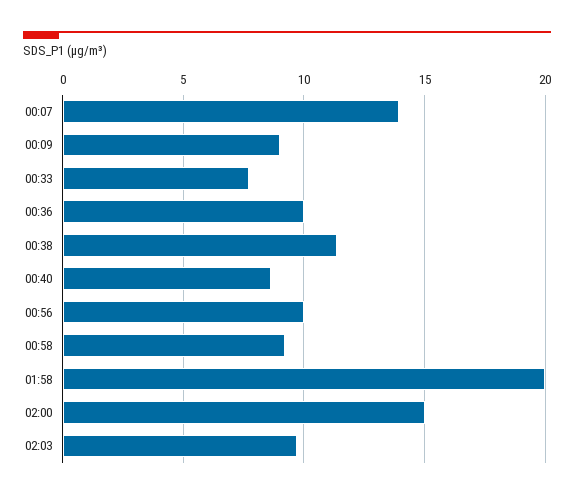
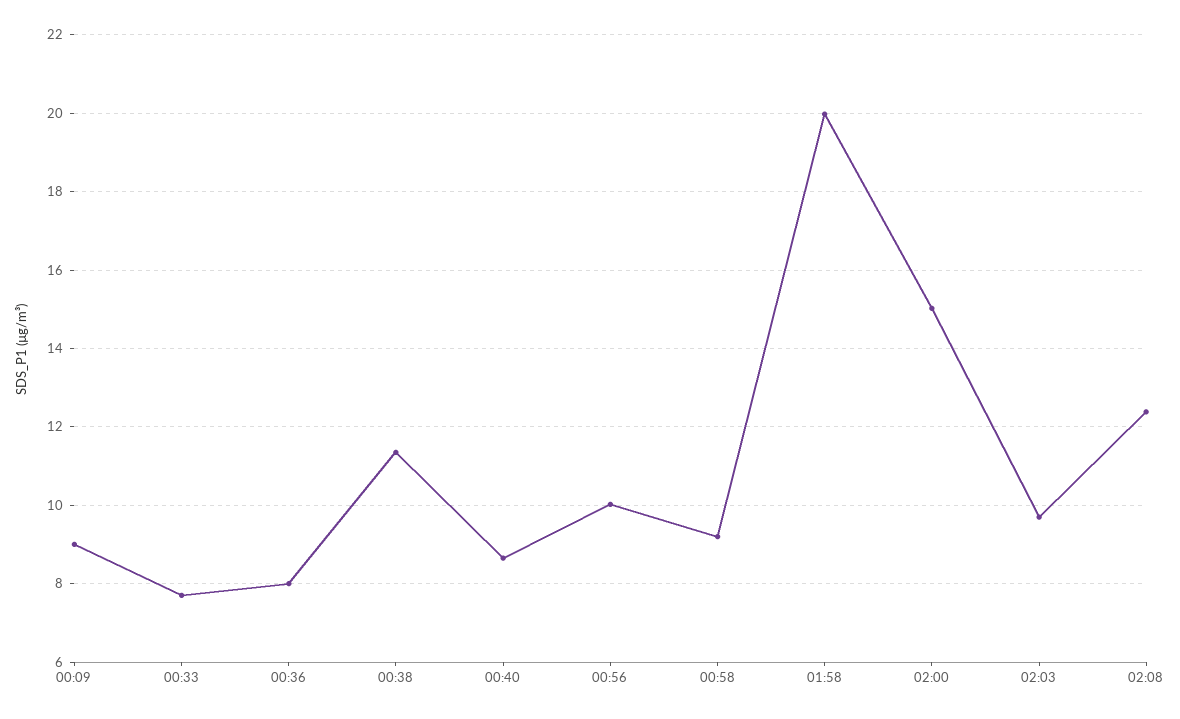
00:07: 14 -> none
00:36: 10 -> 8
02:08: none -> 12.4

